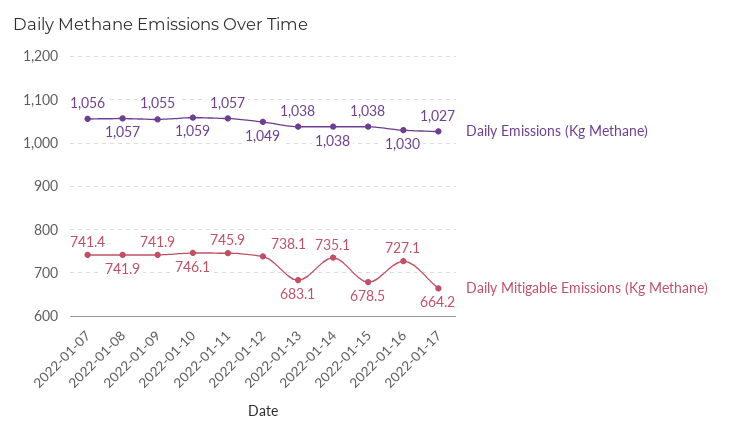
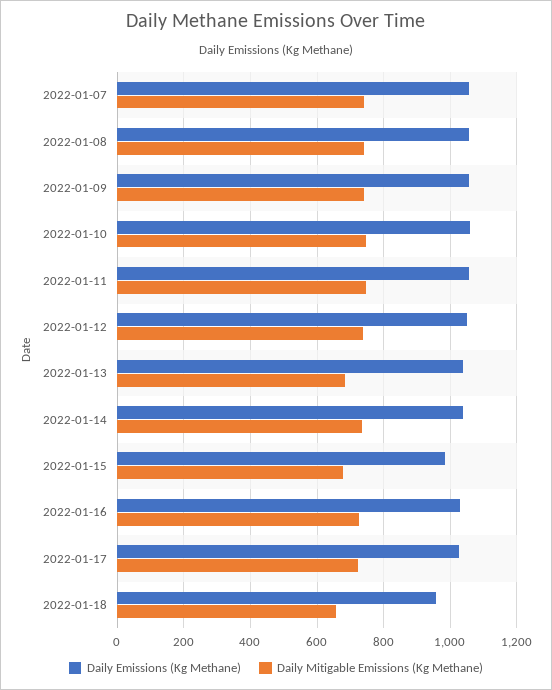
Daily Emissions (Kg Methane), 2022-01-15: 1038 -> 980
Daily Mitigable Emissions (Kg Methane), 2022-01-17: 664.2 -> 720
Daily Emissions (Kg Methane), 2022-01-18: none -> 960
Daily Mitigable Emissions (Kg Methane), 2022-01-18: none -> 660

